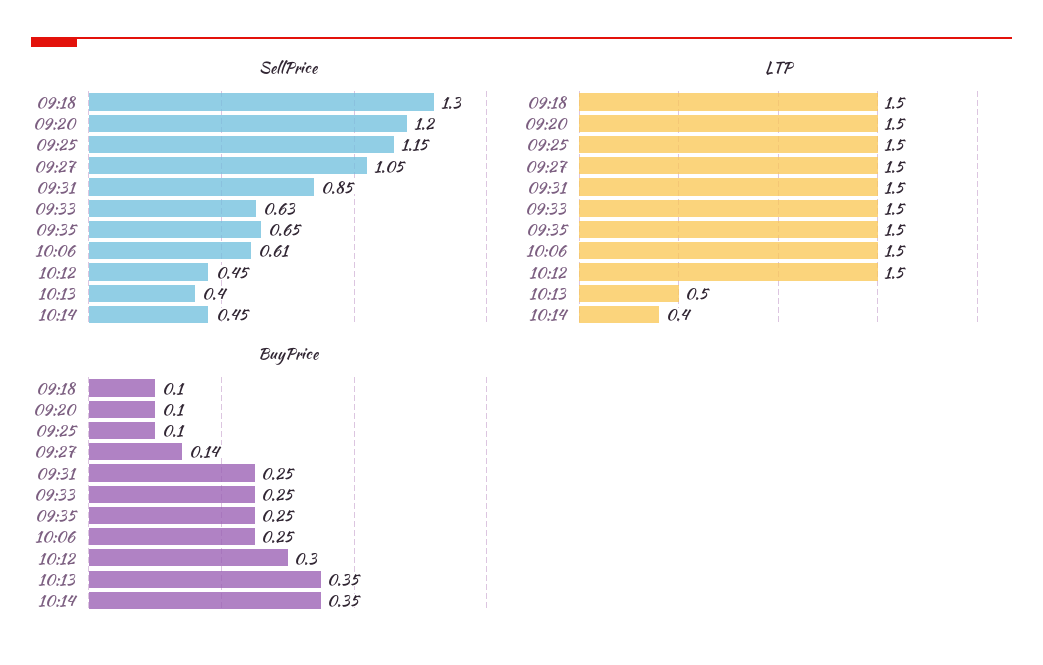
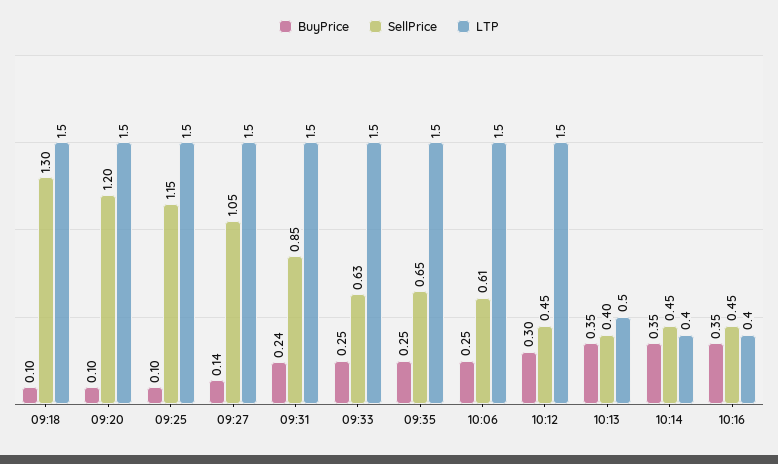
BuyPrice, 09:31: 0.25 -> 0.24
BuyPrice, 10:16: none -> 0.35
SellPrice, 10:16: none -> 0.45
LTP, 10:16: none -> 0.4

